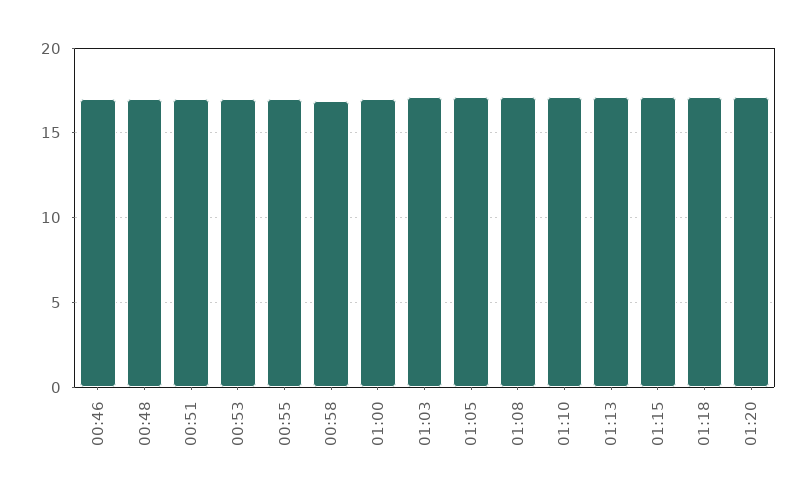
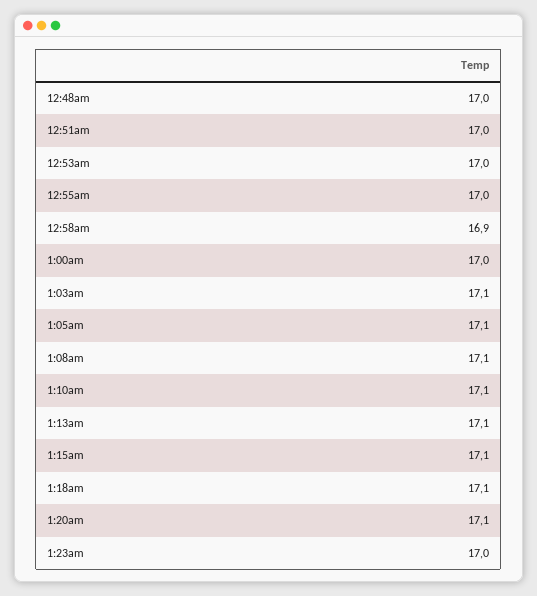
00:46: 17 -> none
1:23am: none -> 17

